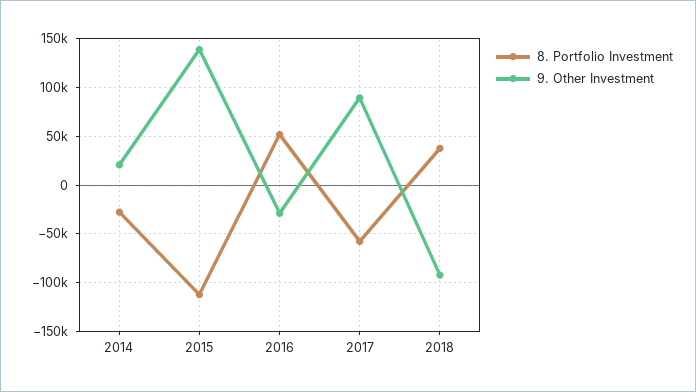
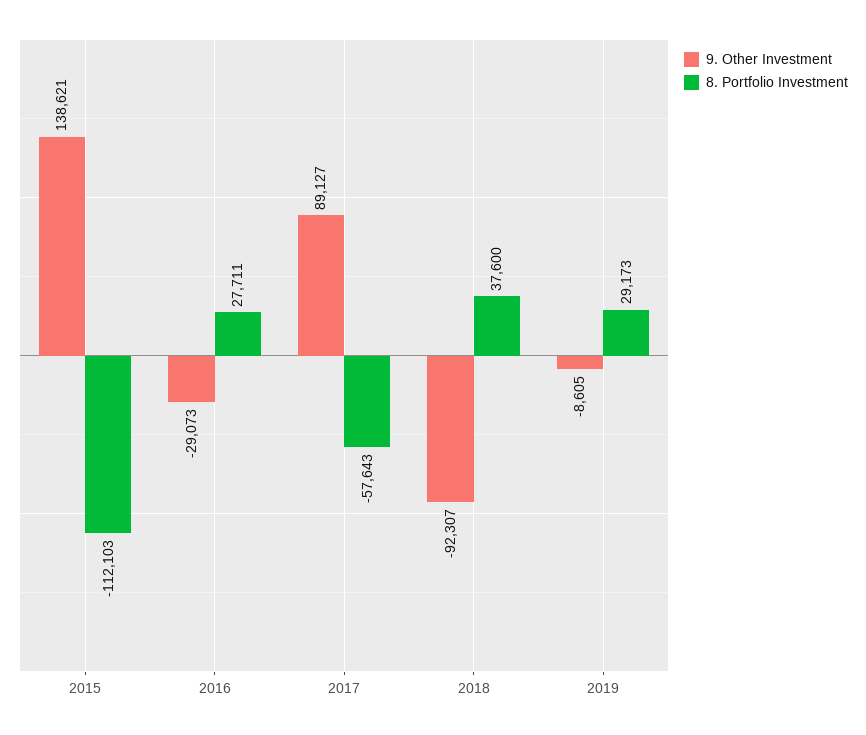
8. Portfolio Investment, 2014: -30000 -> none
9. Other Investment, 2014: 20000 -> none
8. Portfolio Investment, 2016: 50000 -> 27711
9. Other Investment, 2019: none -> -8605
8. Portfolio Investment, 2019: none -> 29173

